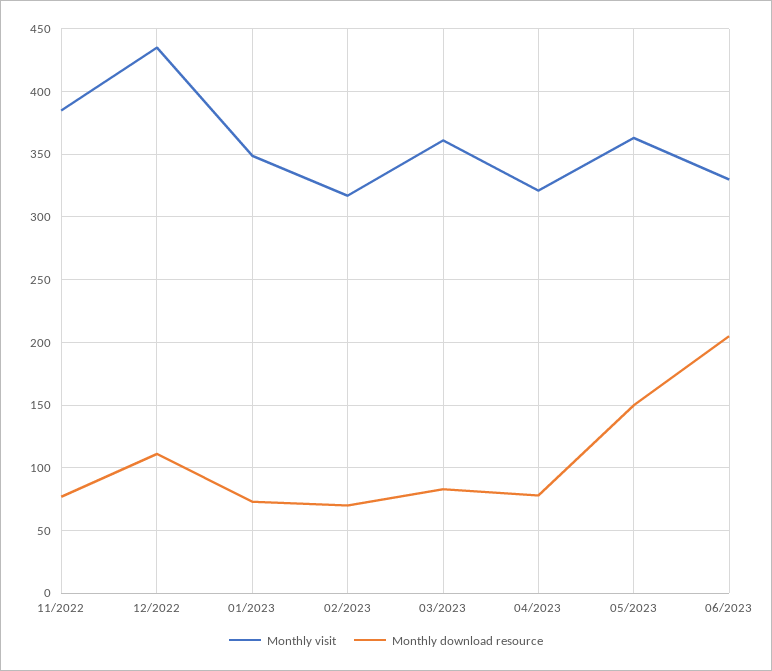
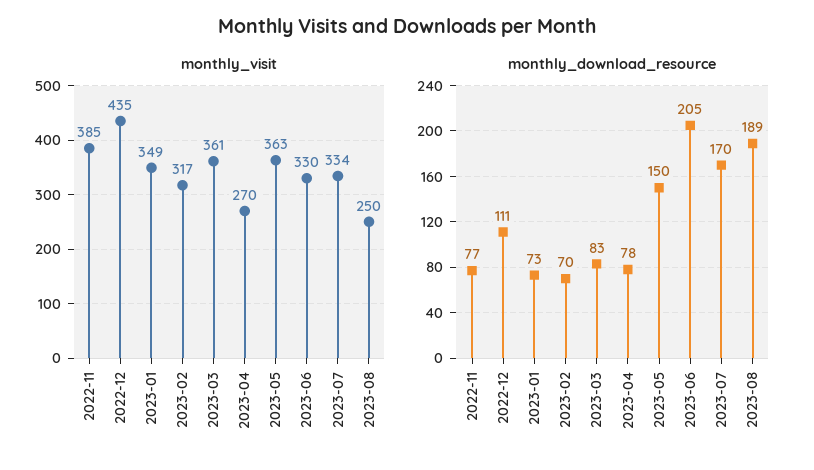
Monthly visit, 04/2023: 320 -> 270
Monthly visit, 2023-07: none -> 334
Monthly visit, 2023-08: none -> 250
Monthly download resource, 2023-07: none -> 170
Monthly download resource, 2023-08: none -> 189

